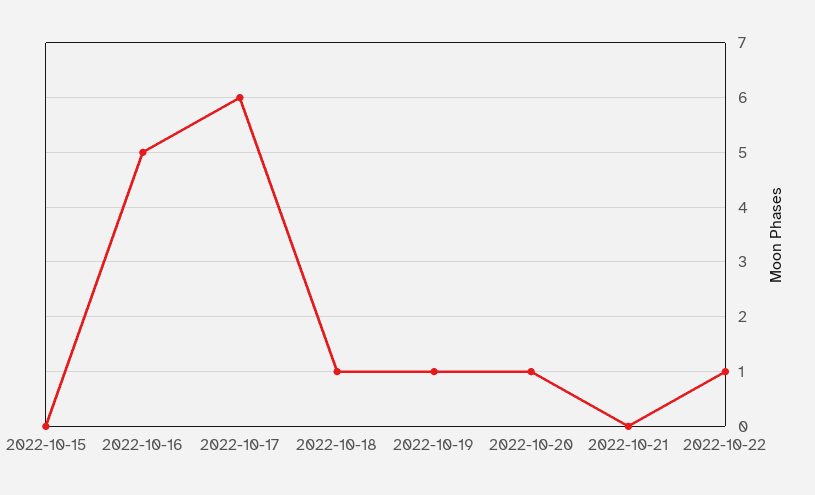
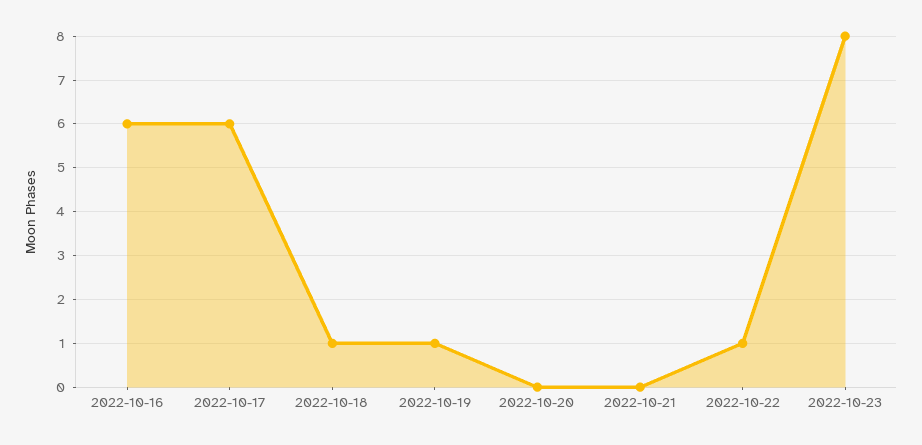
2022-10-15: 0 -> none
2022-10-16: 5 -> 6
2022-10-20: 1 -> 0
2022-10-23: none -> 8

